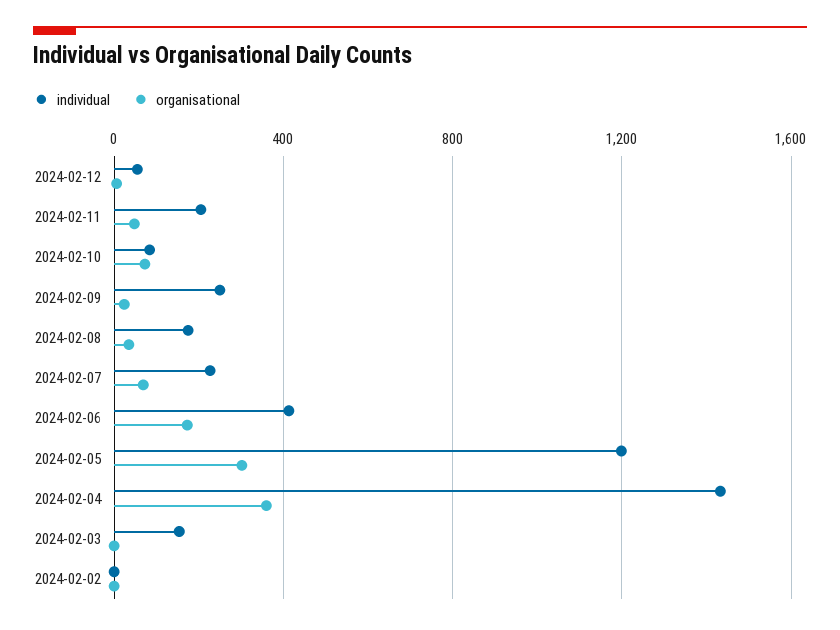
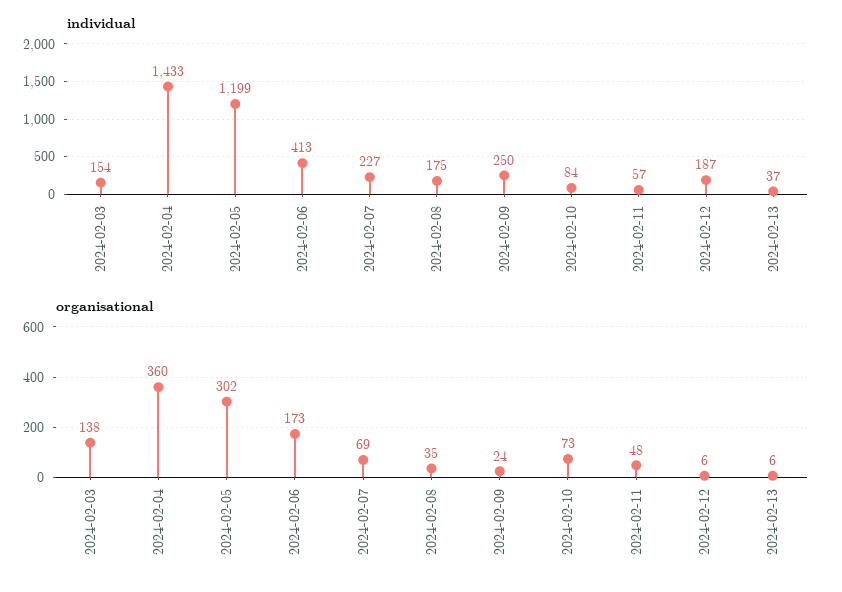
individual, 2024-02-12: 50 -> 187
individual, 2024-02-11: 200 -> 57
organisational, 2024-02-03: 0 -> 138
individual, 2024-02-02: 0 -> none
organisational, 2024-02-02: 0 -> none
individual, 2024-02-13: none -> 37
organisational, 2024-02-13: none -> 6

